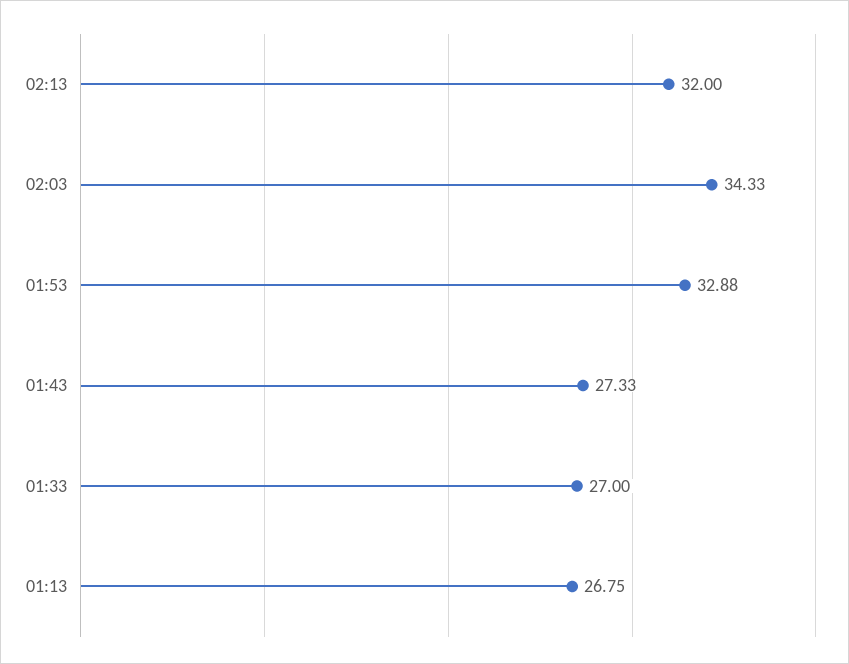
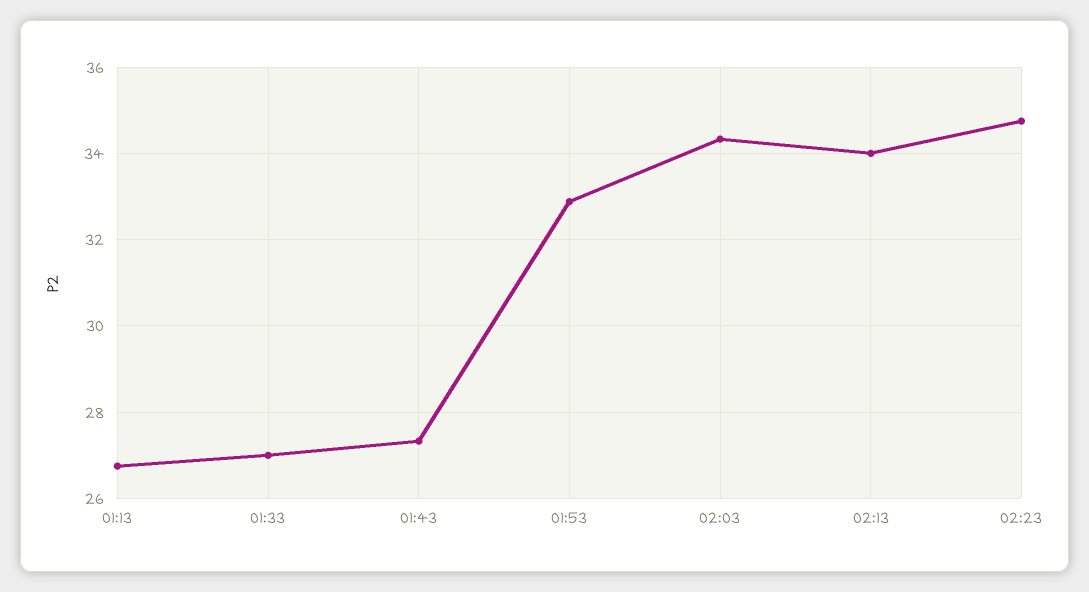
02:13: 32 -> 34
02:23: none -> 34.8

